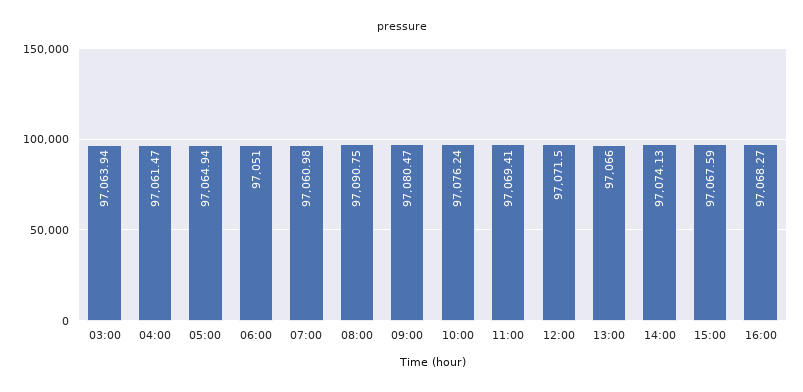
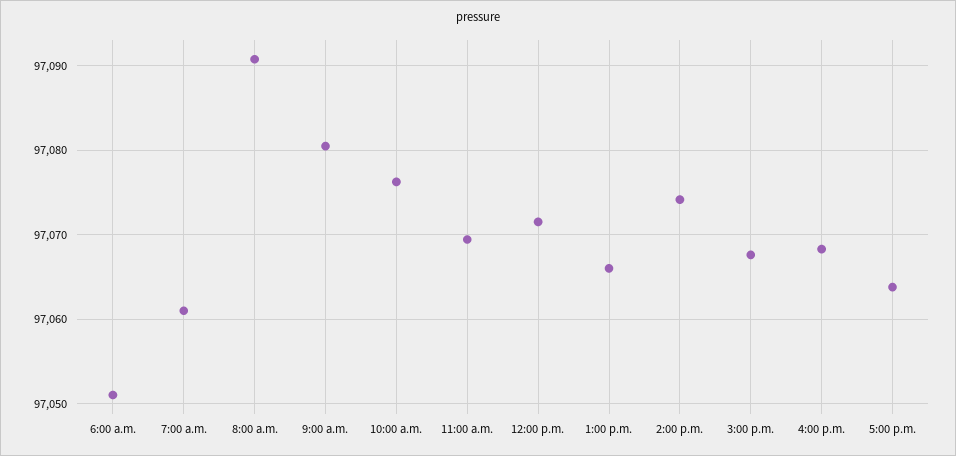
03:00: 97063.94 -> none
04:00: 97061.47 -> none
05:00: 97064.94 -> none
5:00 p.m.: none -> 97064

